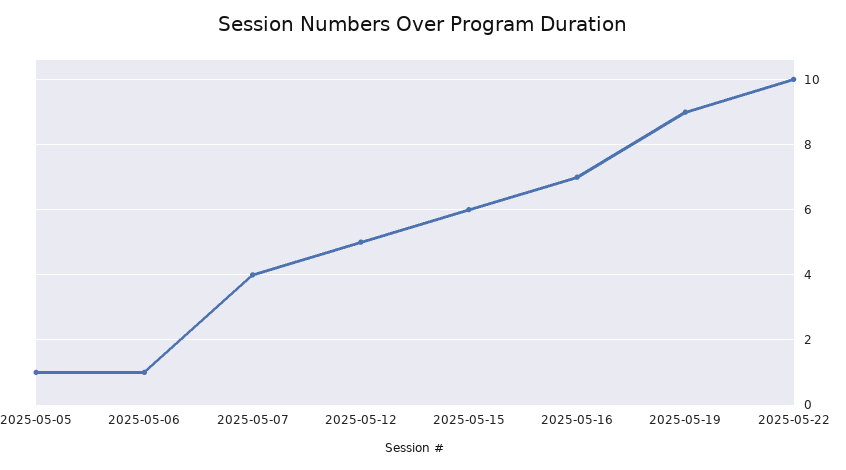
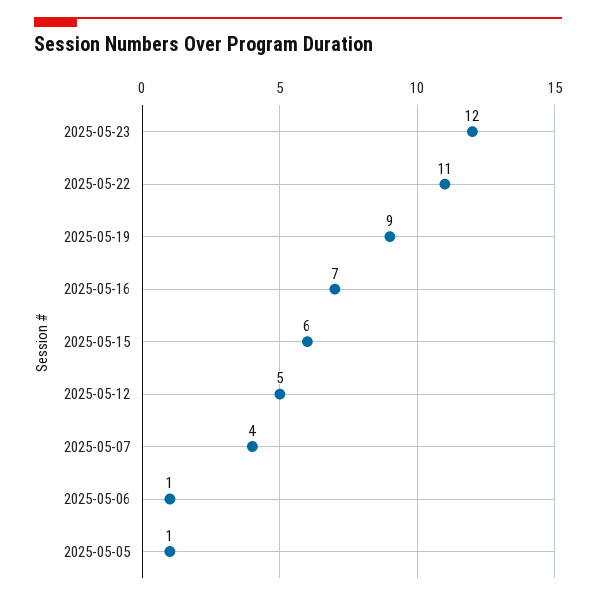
2025-05-22: 10 -> 11
2025-05-23: none -> 12

